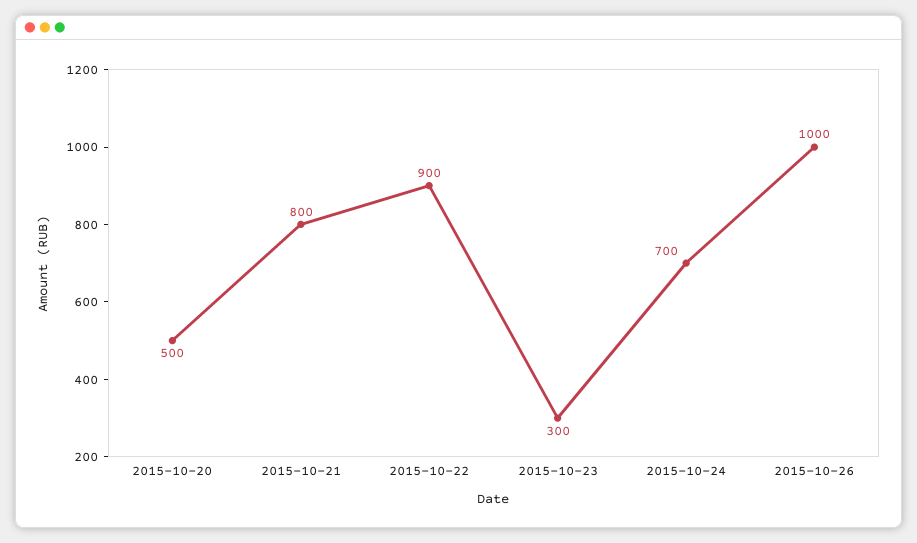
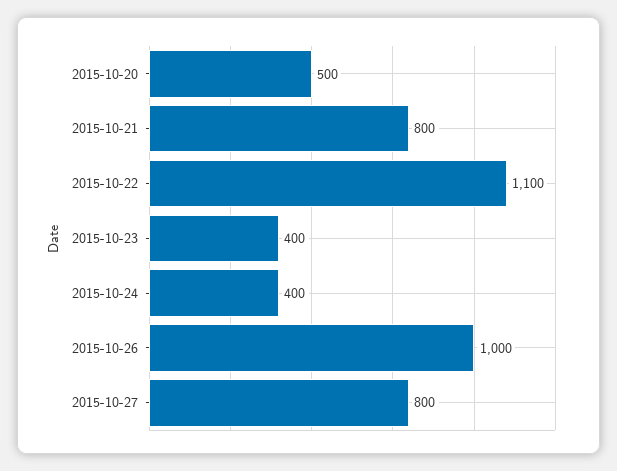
2015-10-22: 900 -> 1100
2015-10-23: 300 -> 400
2015-10-24: 700 -> 400
2015-10-27: none -> 800

